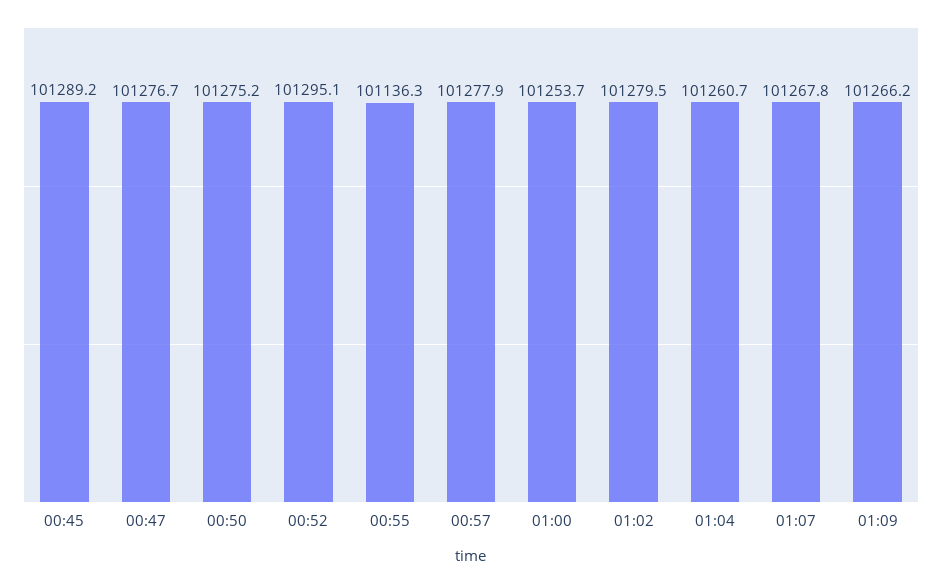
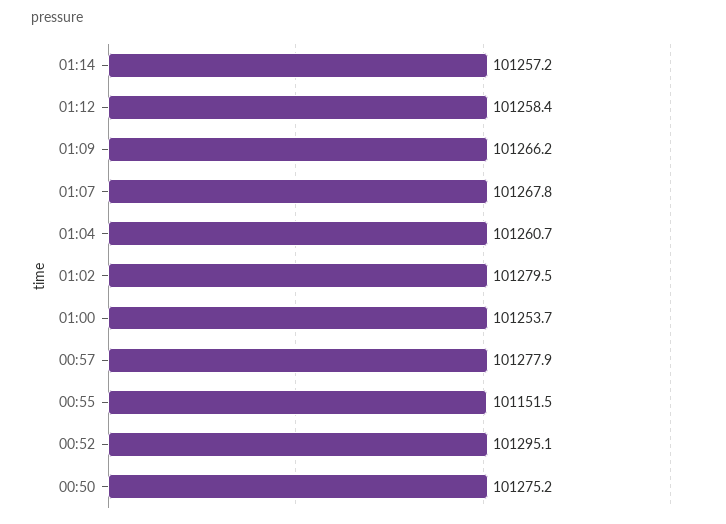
00:45: 101289.2 -> none
00:47: 101276.7 -> none
00:55: 101136.3 -> 101151.5
01:14: none -> 101257.2
01:12: none -> 101258.4

